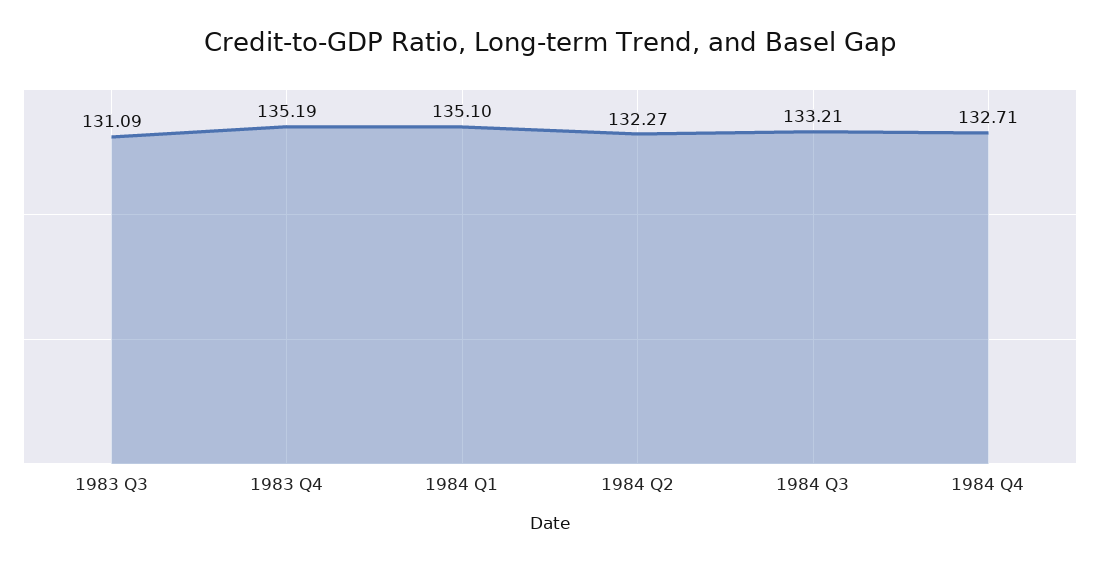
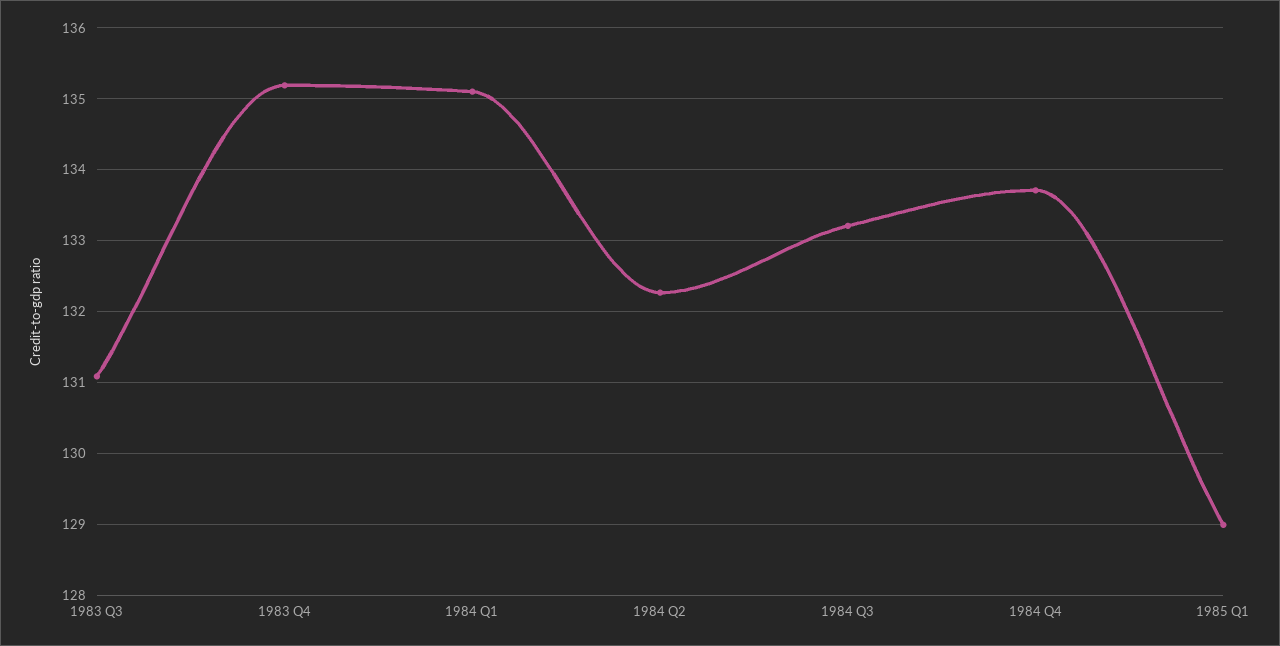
1984 Q4: 132.71 -> 133.7
1985 Q1: none -> 129

